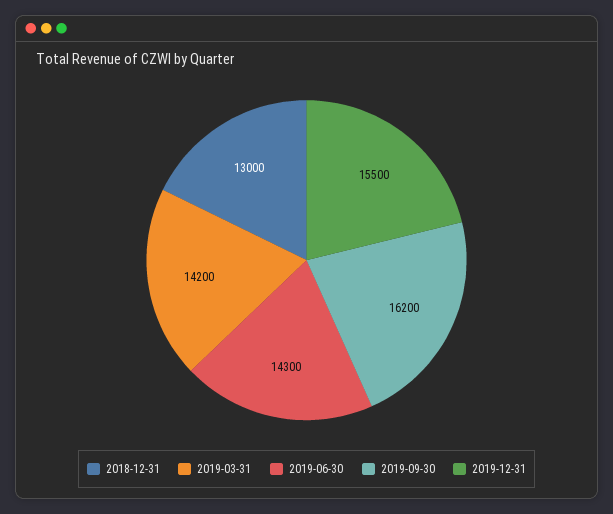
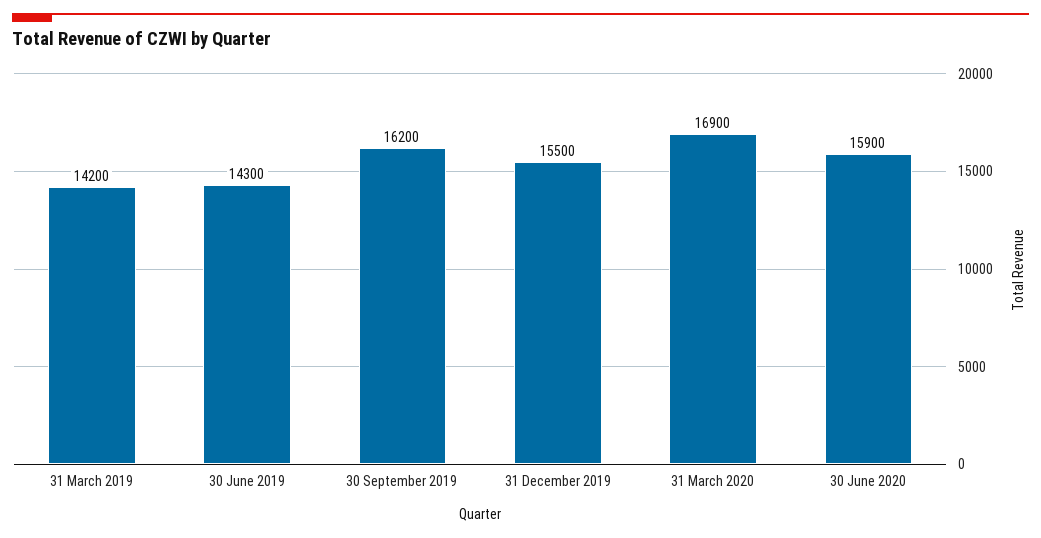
2018-12-31: 13000 -> none
31 March 2020: none -> 16900
30 June 2020: none -> 15900

